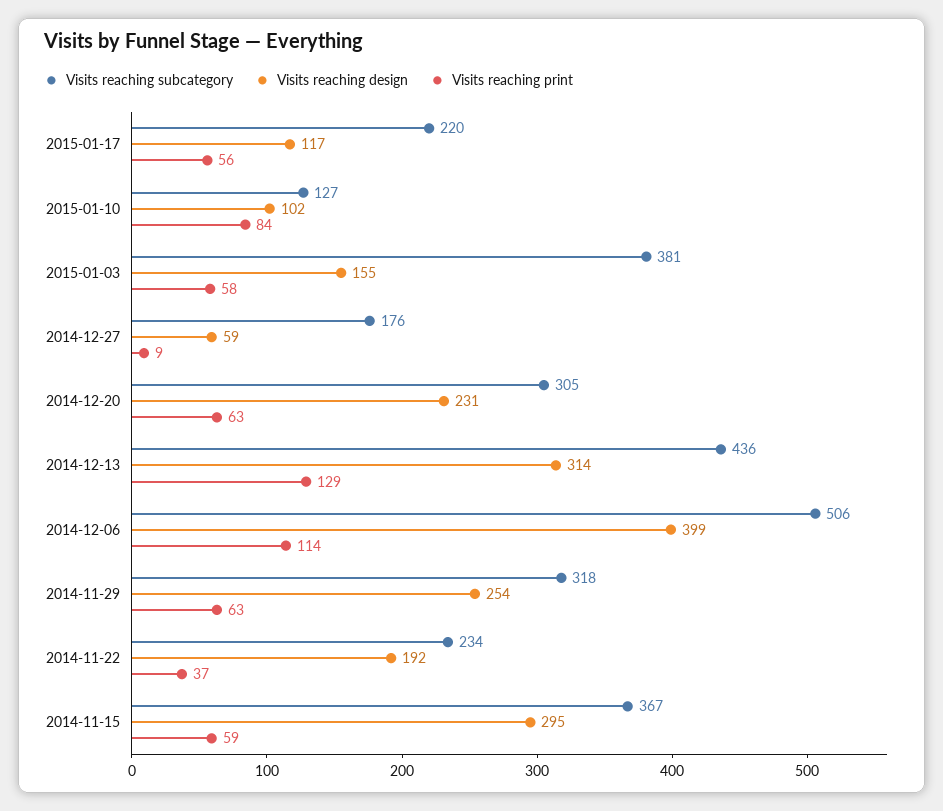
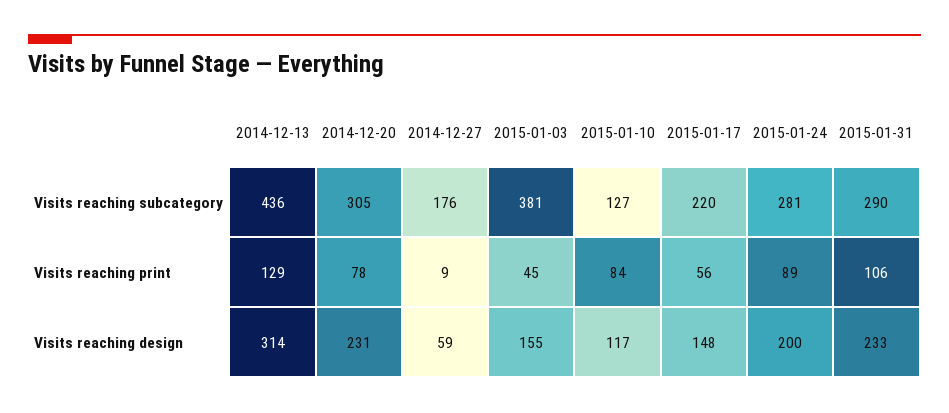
Visits reaching design, 2015-01-17: 117 -> 148
Visits reaching design, 2015-01-10: 102 -> 117
Visits reaching print, 2015-01-03: 58 -> 45
Visits reaching print, 2014-12-20: 63 -> 78
Visits reaching subcategory, 2014-12-06: 506 -> none
Visits reaching design, 2014-12-06: 399 -> none
Visits reaching print, 2014-12-06: 114 -> none
Visits reaching subcategory, 2014-11-29: 318 -> none
Visits reaching design, 2014-11-29: 254 -> none
Visits reaching print, 2014-11-29: 63 -> none
Visits reaching subcategory, 2014-11-22: 234 -> none
Visits reaching design, 2014-11-22: 192 -> none
Visits reaching print, 2014-11-22: 37 -> none
Visits reaching subcategory, 2014-11-15: 367 -> none
Visits reaching design, 2014-11-15: 295 -> none
Visits reaching print, 2014-11-15: 59 -> none
Visits reaching subcategory, 2015-01-24: none -> 281
Visits reaching subcategory, 2015-01-31: none -> 290
Visits reaching print, 2015-01-24: none -> 89
Visits reaching print, 2015-01-31: none -> 106
Visits reaching design, 2015-01-24: none -> 200
Visits reaching design, 2015-01-31: none -> 233

